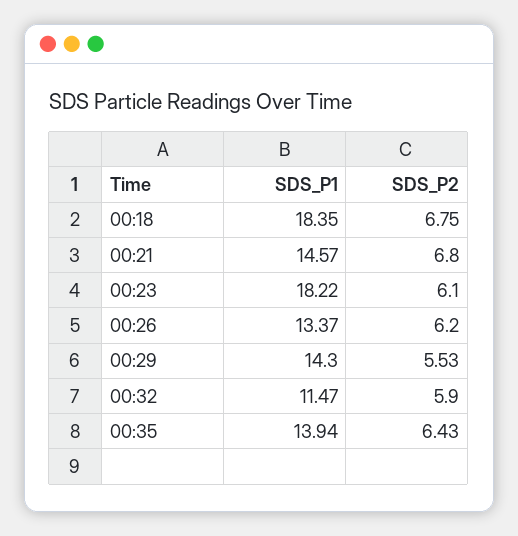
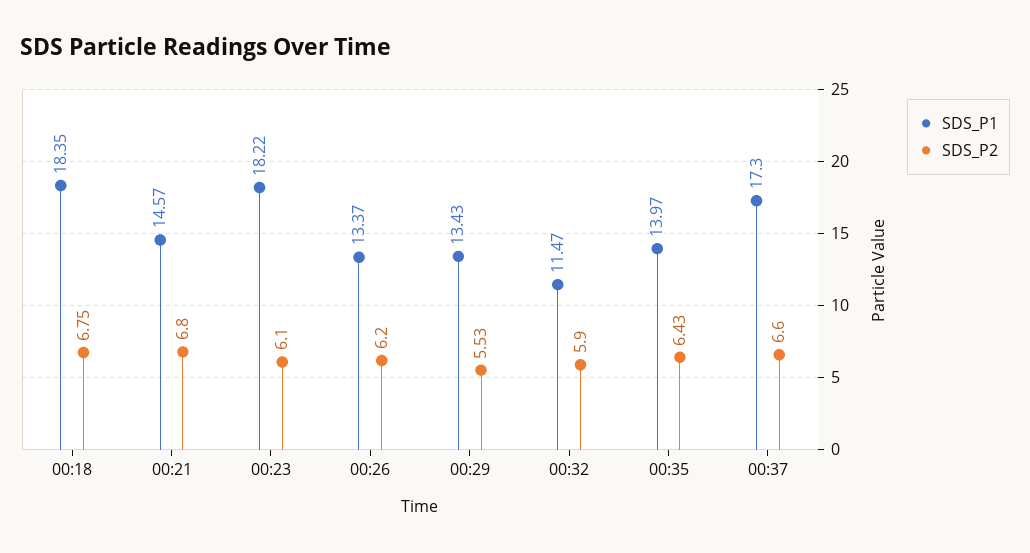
SDS_P1, 00:29: 14.3 -> 13.43
SDS_P1, 00:35: 13.94 -> 13.97
SDS_P1, 00:37: none -> 17.3
SDS_P2, 00:37: none -> 6.6

